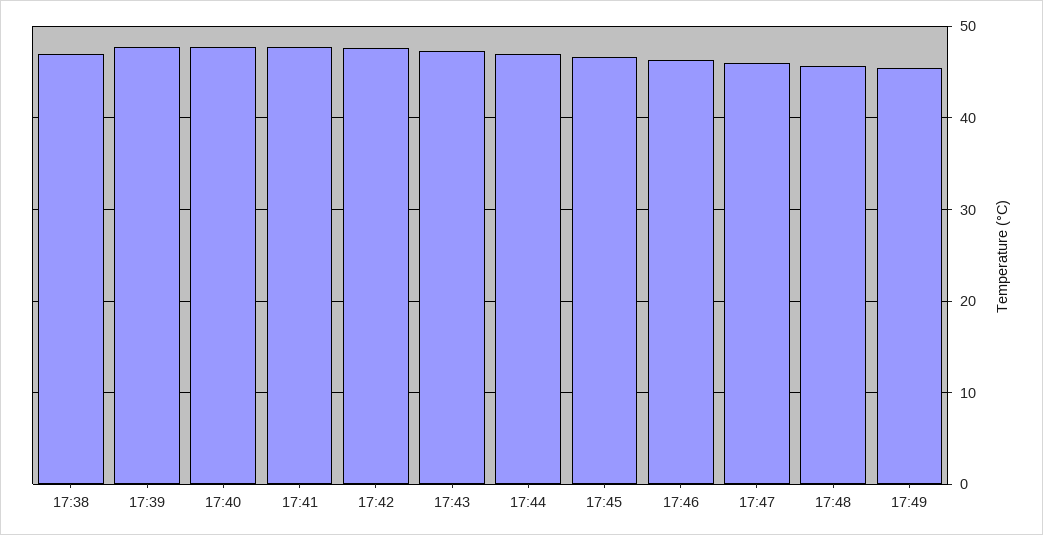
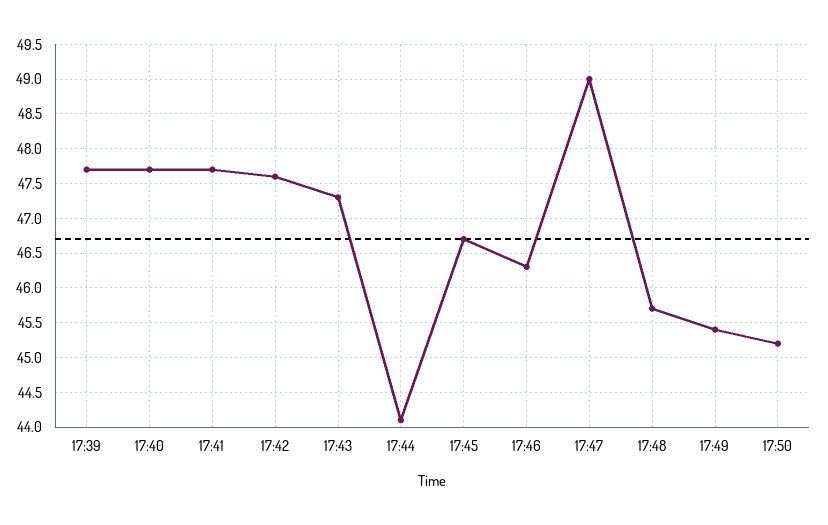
17:38: 47 -> none
17:44: 47 -> 44.1
17:47: 46 -> 49
17:50: none -> 45.2

